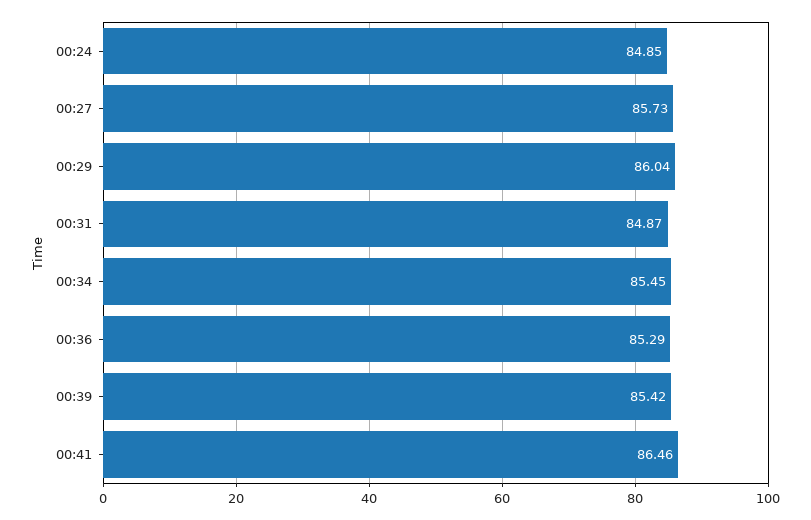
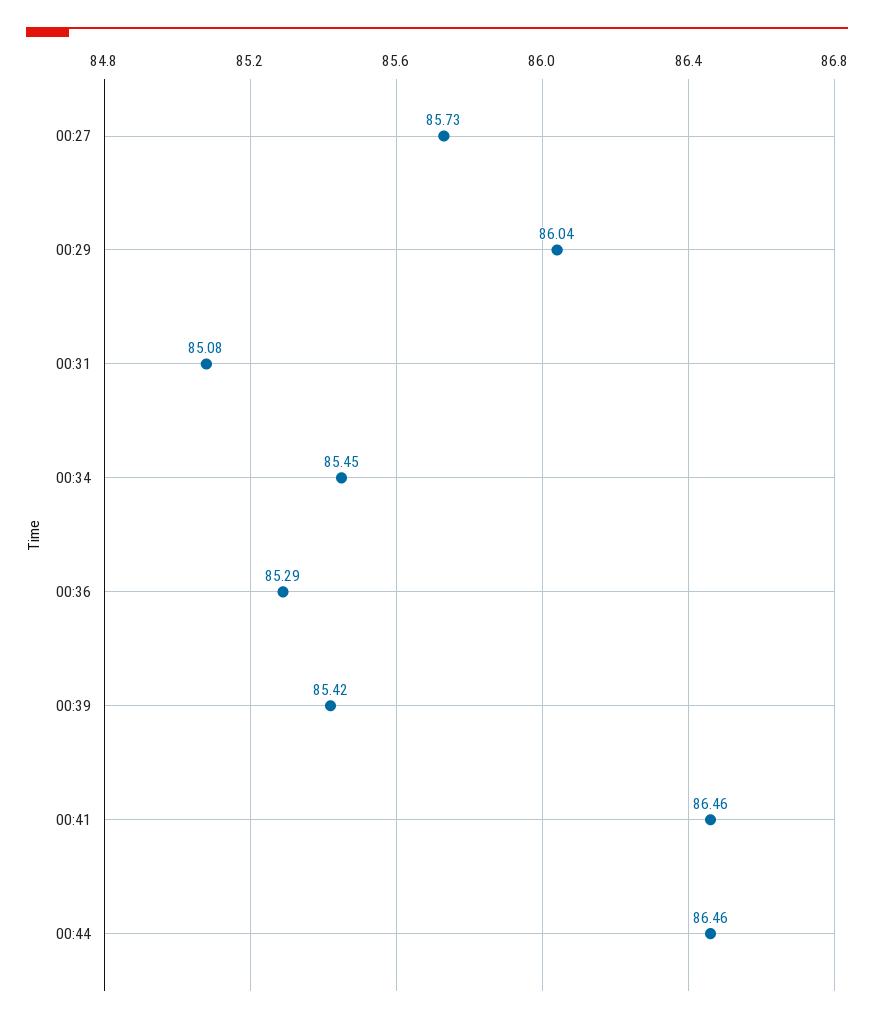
00:24: 84.85 -> none
00:31: 84.87 -> 85.08
00:44: none -> 86.46

